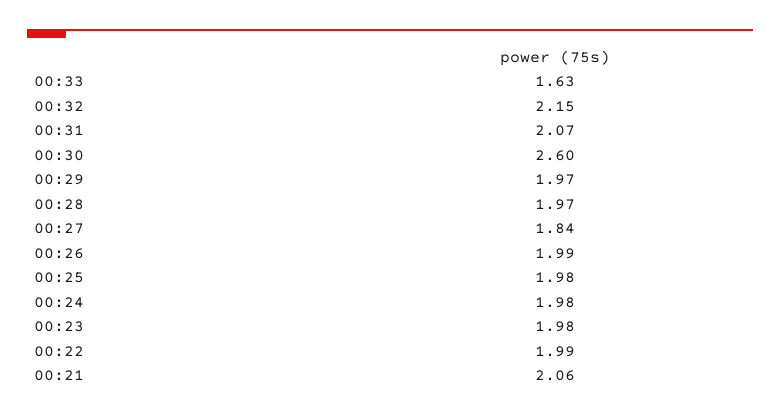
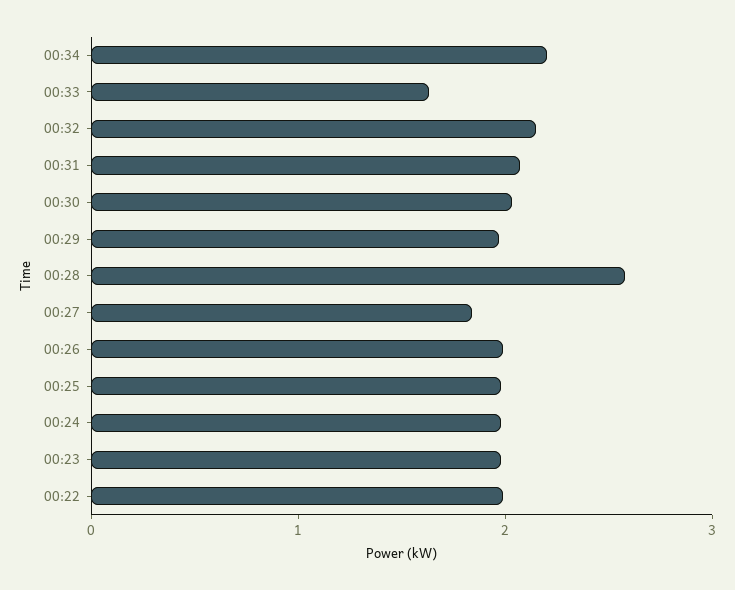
00:30: 2.6 -> 2
00:28: 1.97 -> 2.6
00:21: 2.06 -> none
00:34: none -> 2.2

